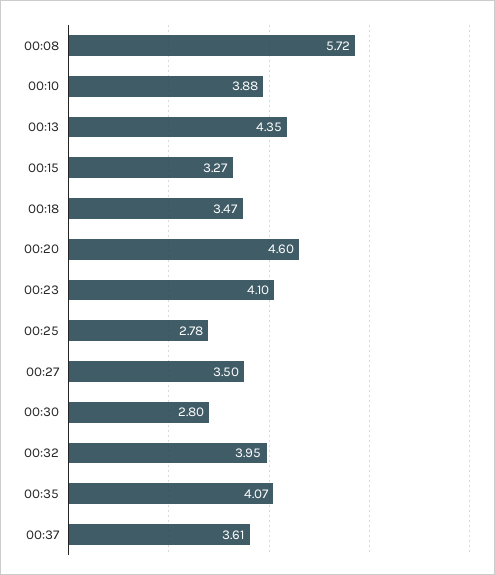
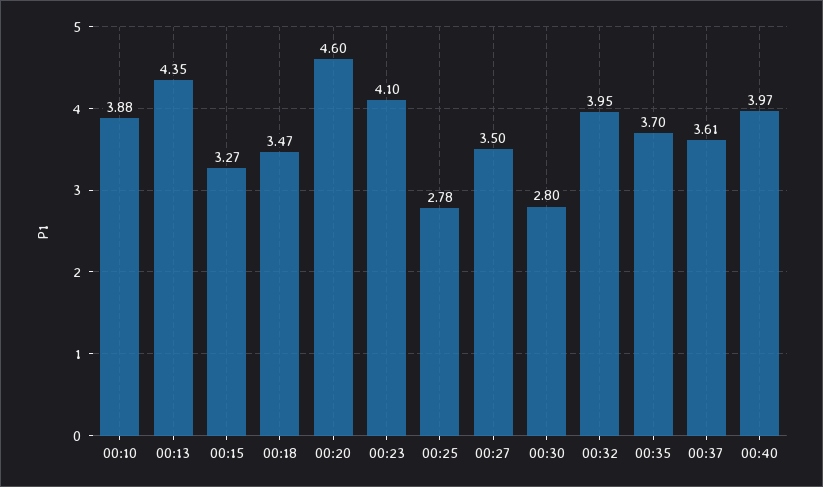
00:08: 5.72 -> none
00:35: 4.07 -> 3.7
00:40: none -> 3.97

